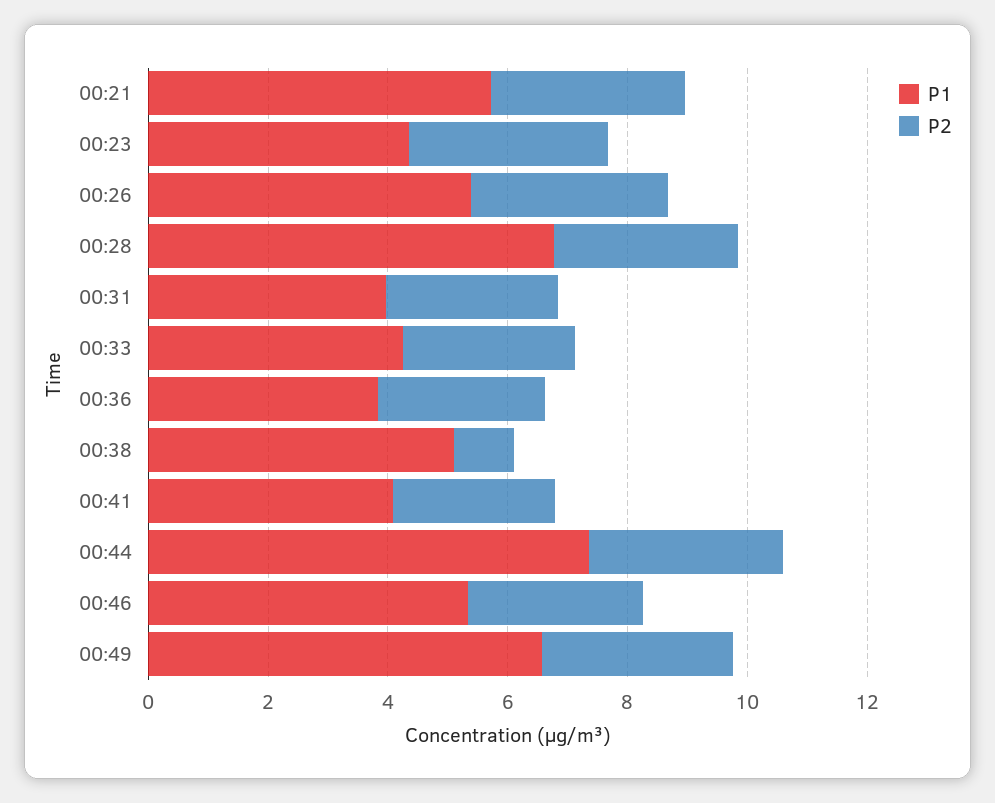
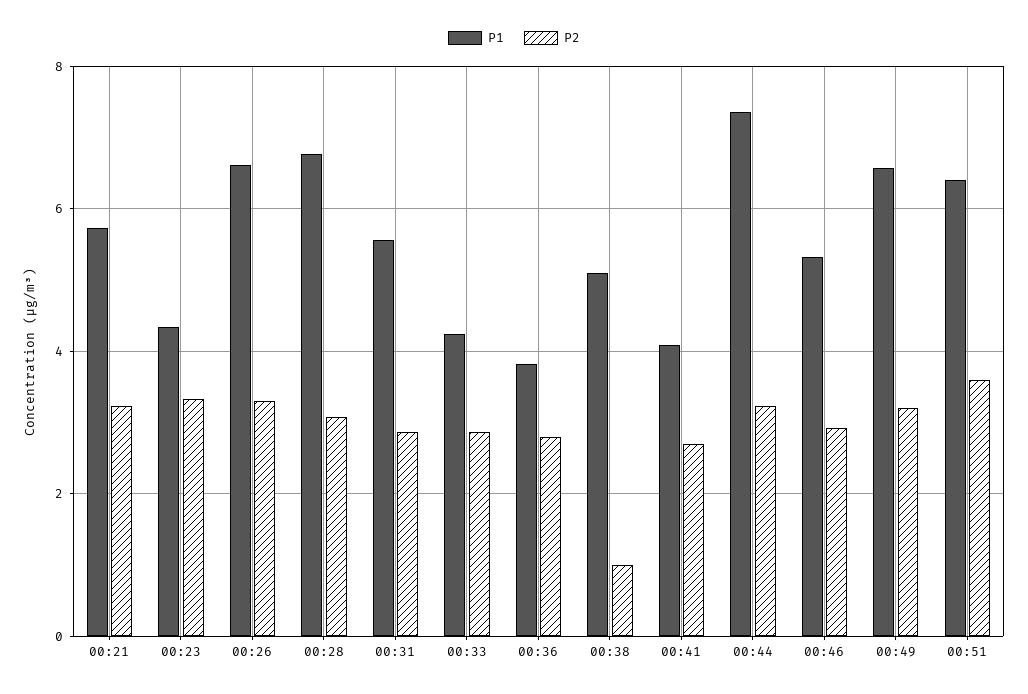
P1, 00:26: 5.5 -> 6.6
P1, 00:31: 4 -> 5.6
P1, 00:51: none -> 6.4
P2, 00:51: none -> 3.6

